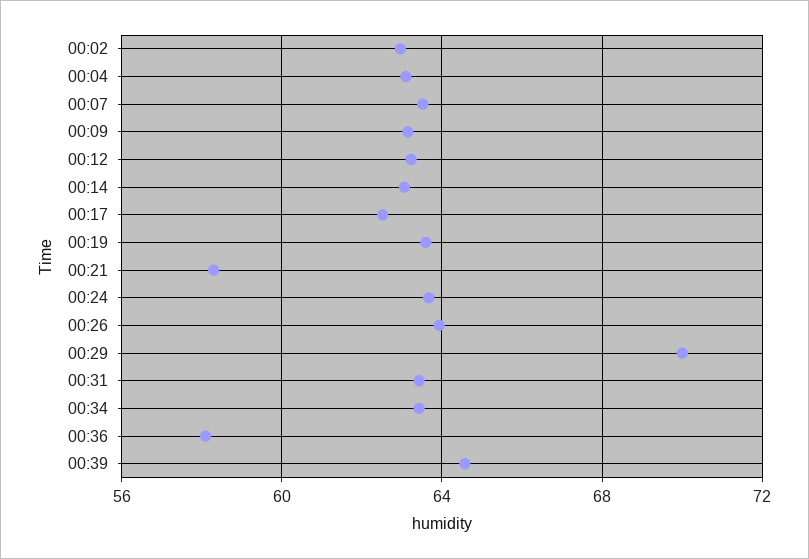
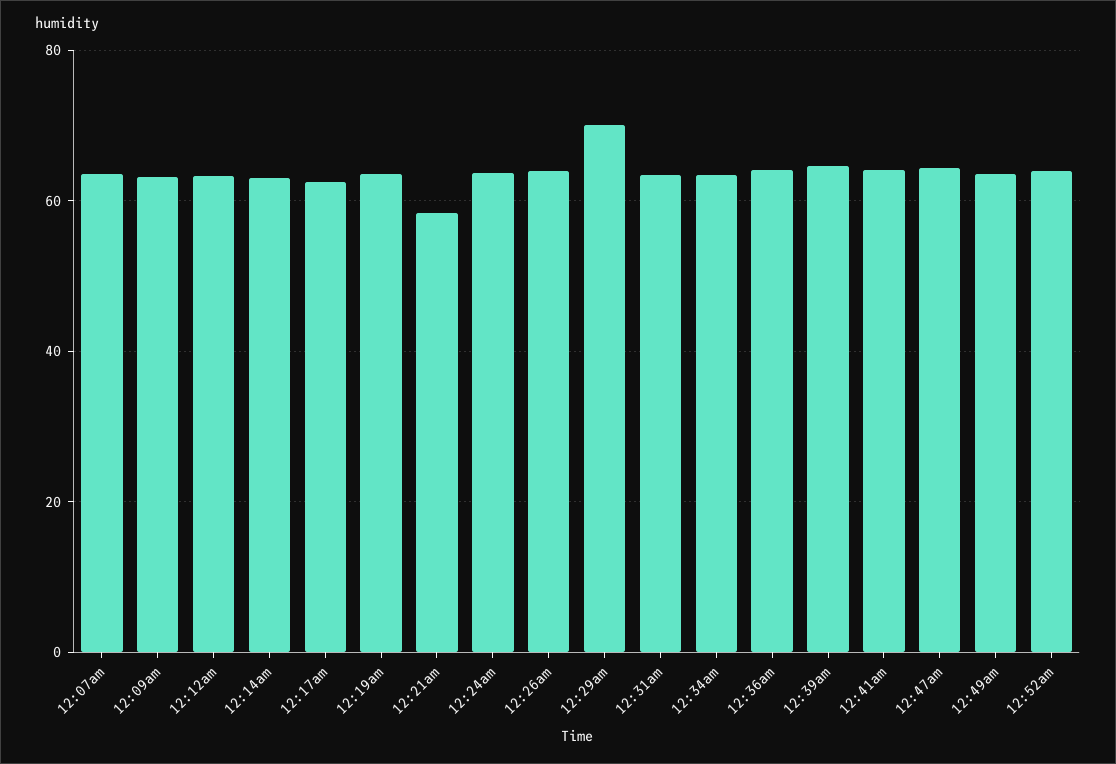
00:02: 63 -> none
00:04: 63 -> none
00:36: 58 -> 64
12:41am: none -> 64
12:47am: none -> 64
12:49am: none -> 64
12:52am: none -> 64

